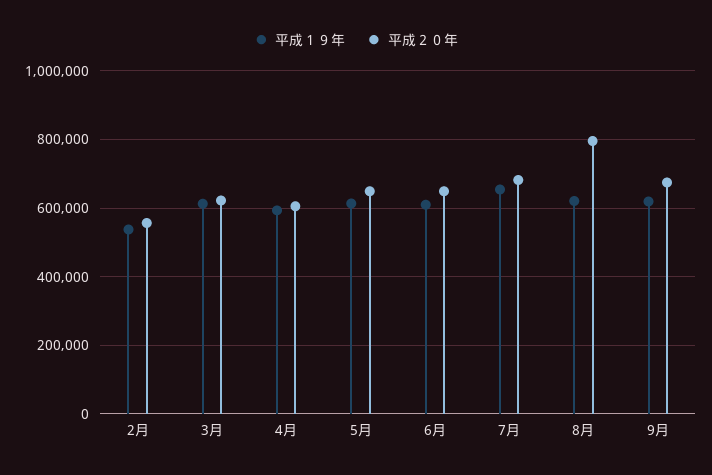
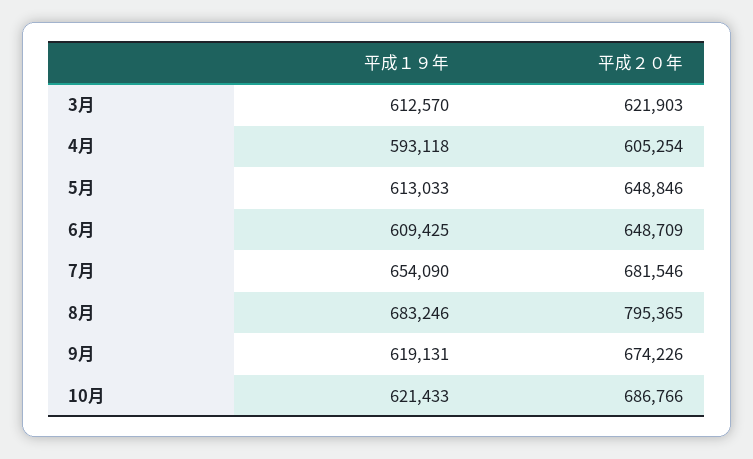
平成１９年, 2月: 540000 -> none
平成２０年, 2月: 560000 -> none
平成１９年, 8月: 620000 -> 683246
平成１９年, 10月: none -> 621433
平成２０年, 10月: none -> 686766

